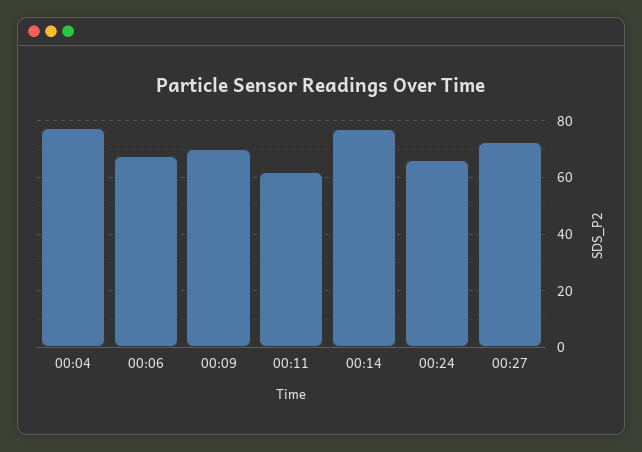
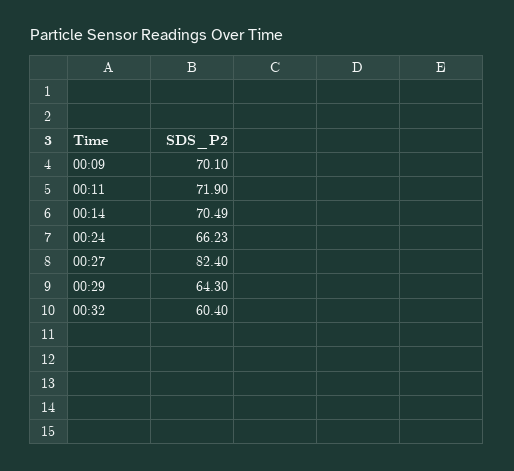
00:04: 77.5 -> none
00:06: 67.5 -> none
00:11: 62.5 -> 71.9
00:14: 77.5 -> 70.49
00:27: 72.5 -> 82.4
00:29: none -> 64.3
00:32: none -> 60.4

